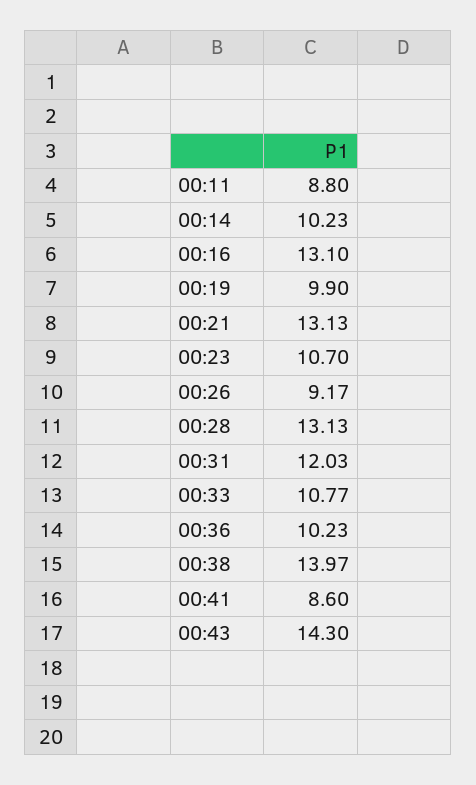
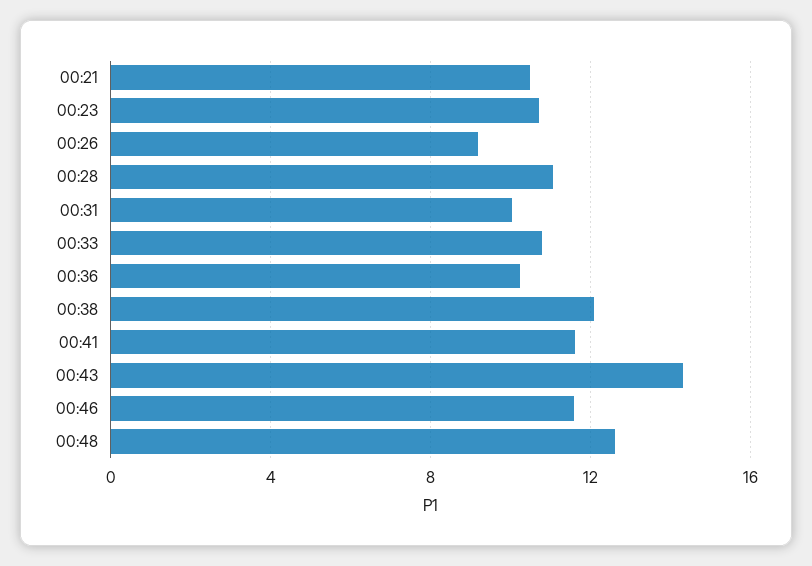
00:11: 8.8 -> none
00:14: 10.23 -> none
00:16: 13.1 -> none
00:19: 9.9 -> none
00:21: 13.13 -> 10.5
00:28: 13.13 -> 11
00:31: 12.03 -> 10
00:38: 13.97 -> 12
00:41: 8.6 -> 11.5
00:46: none -> 11.5
00:48: none -> 12.5

